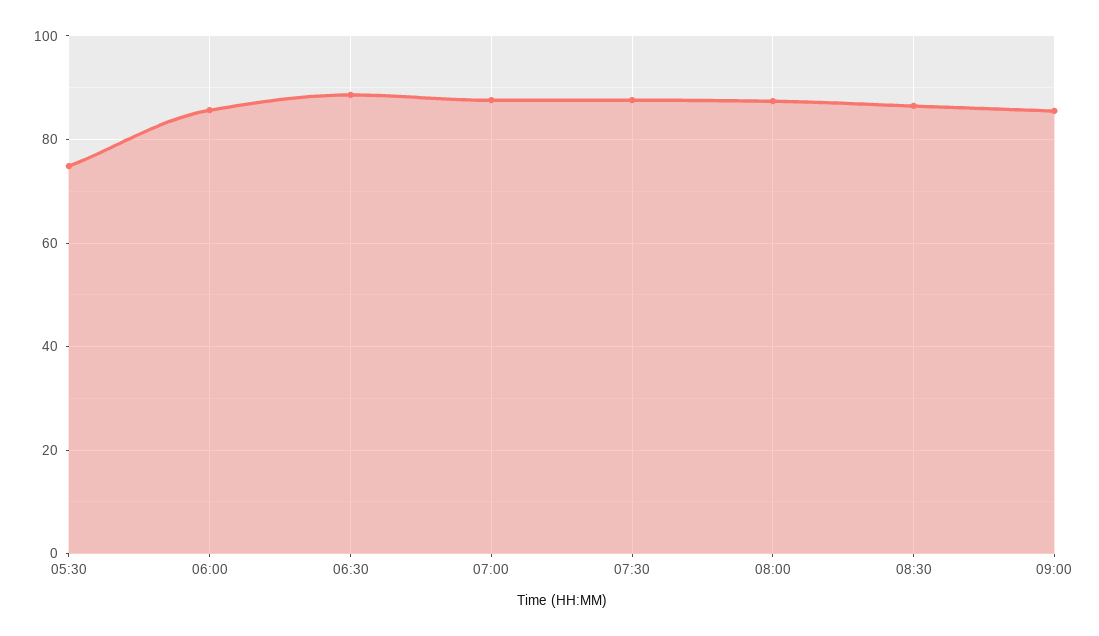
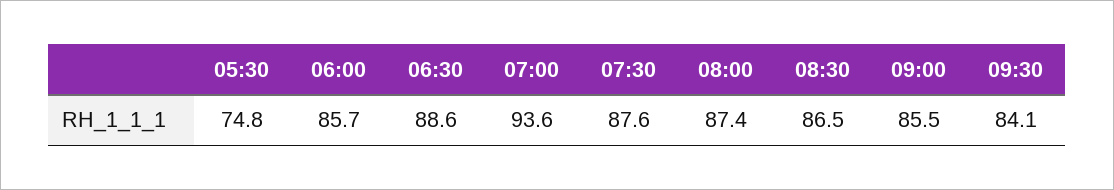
07:00: 88 -> 93.6
09:30: none -> 84.1

